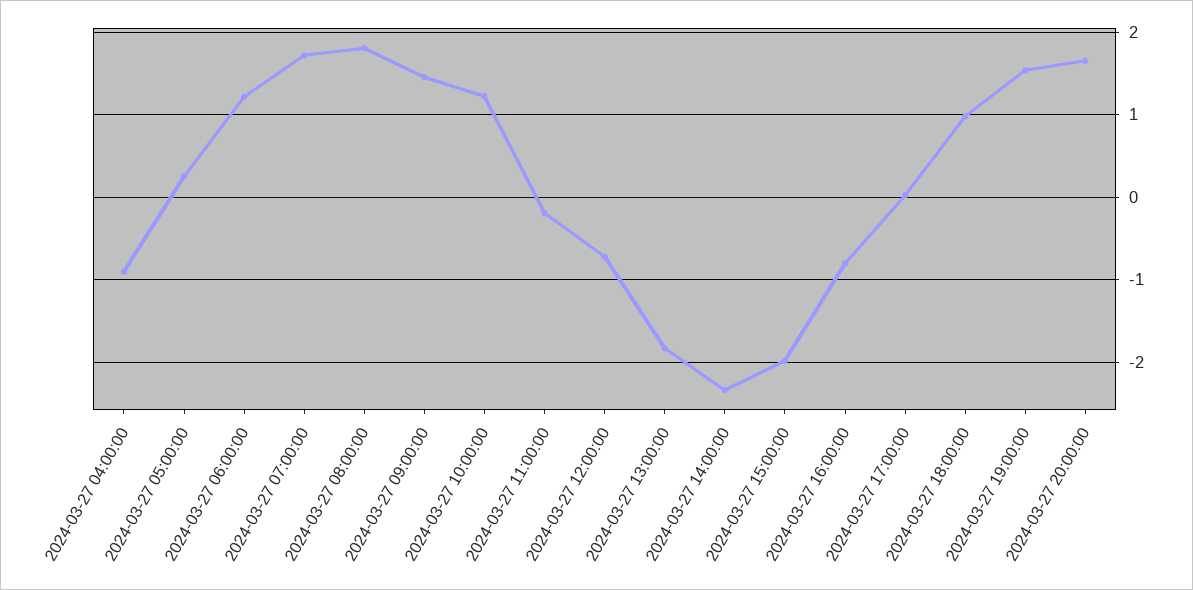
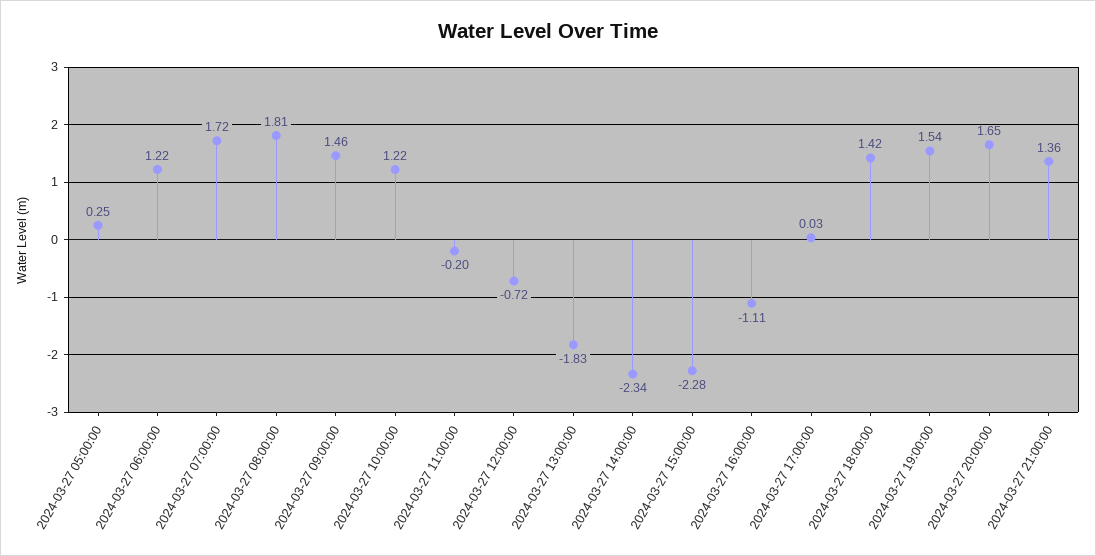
2024-03-27 04:00:00: -0.9 -> none
2024-03-27 15:00:00: -2 -> -2.28
2024-03-27 16:00:00: -0.8 -> -1.11
2024-03-27 18:00:00: 1 -> 1.42
2024-03-27 21:00:00: none -> 1.36

